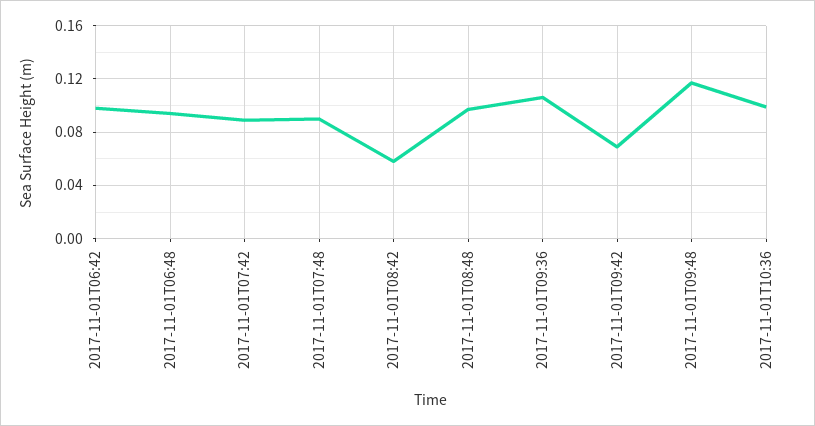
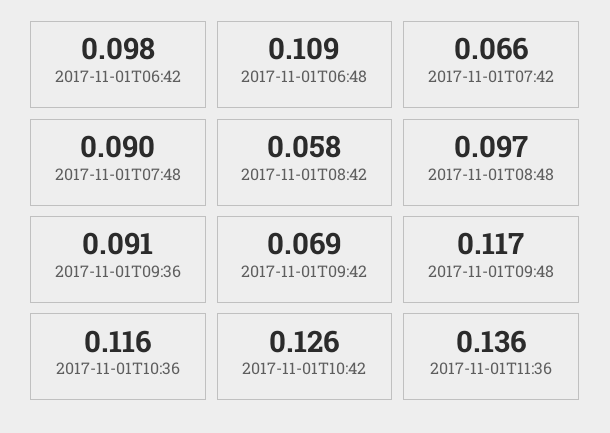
2017-11-01T06:48: 0.095 -> 0.109
2017-11-01T07:42: 0.09 -> 0.066
2017-11-01T09:36: 0.105 -> 0.091
2017-11-01T10:36: 0.1 -> 0.116
2017-11-01T10:42: none -> 0.126
2017-11-01T11:36: none -> 0.136

